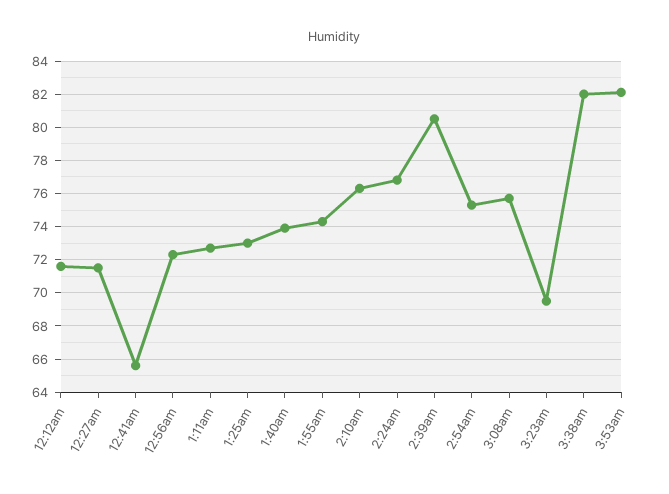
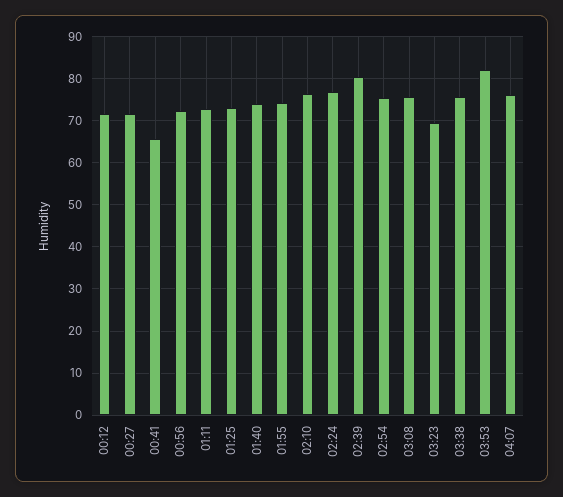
3:38am: 82 -> 76
04:07: none -> 76

